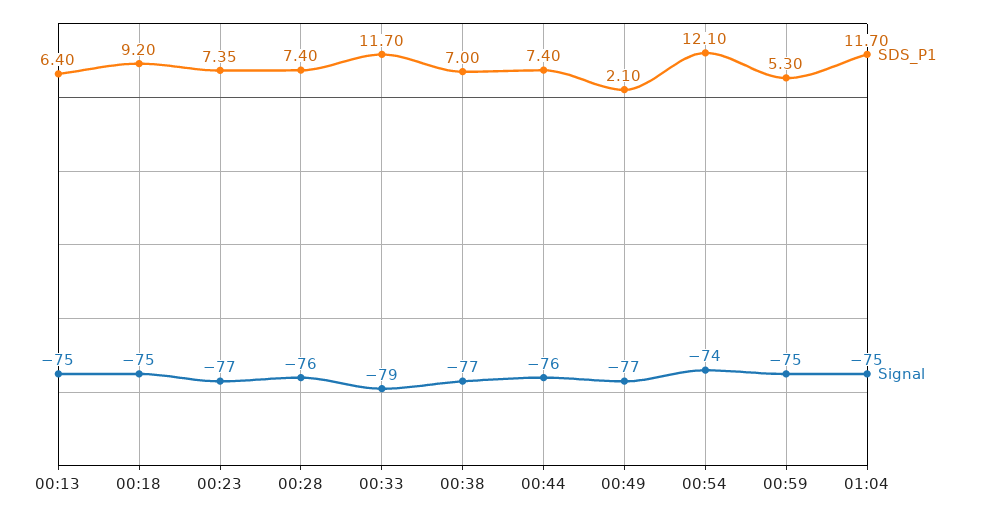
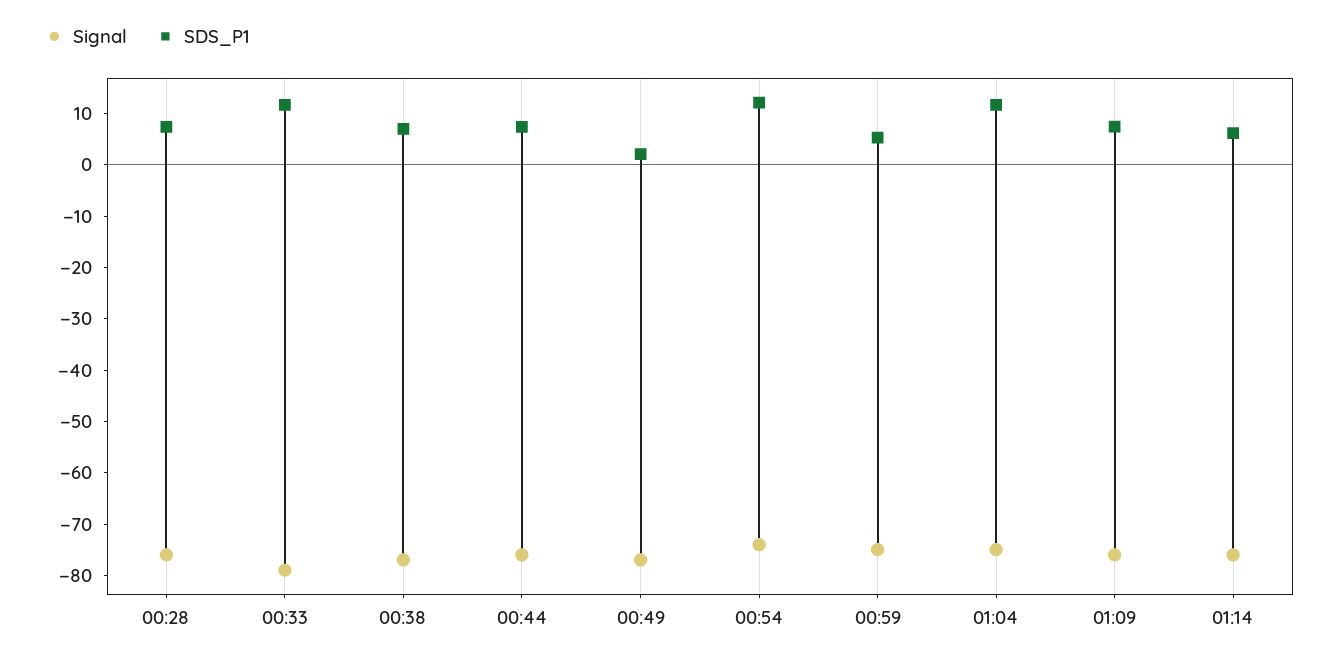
SDS_P1, 00:13: 6.4 -> none
Signal, 00:13: -75 -> none
SDS_P1, 00:18: 9.2 -> none
Signal, 00:18: -75 -> none
SDS_P1, 00:23: 7.35 -> none
Signal, 00:23: -77 -> none
Signal, 01:09: none -> -76
SDS_P1, 01:09: none -> 8
Signal, 01:14: none -> -76
SDS_P1, 01:14: none -> 6

